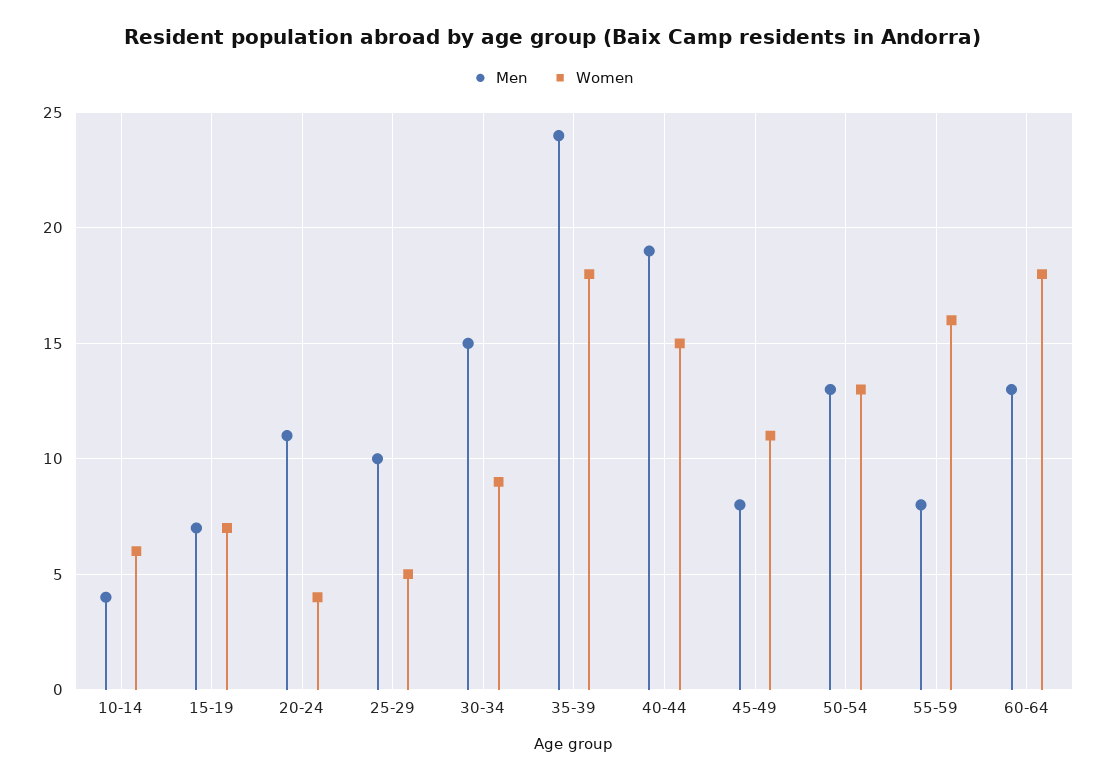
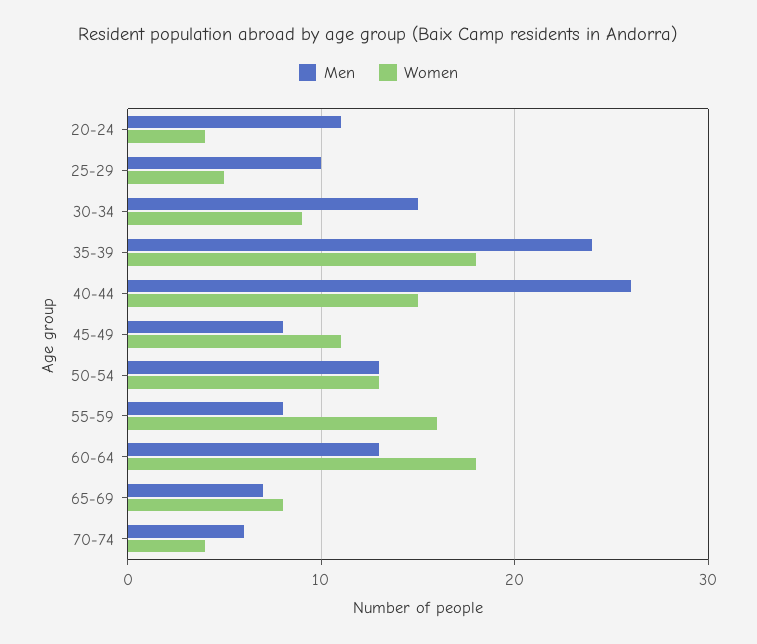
Men, 10-14: 4 -> none
Women, 10-14: 6 -> none
Men, 15-19: 7 -> none
Women, 15-19: 7 -> none
Men, 40-44: 19 -> 26
Men, 65-69: none -> 7
Women, 65-69: none -> 8
Men, 70-74: none -> 6
Women, 70-74: none -> 4

